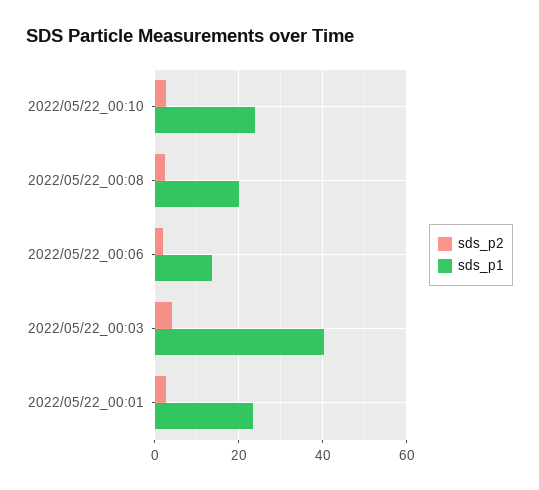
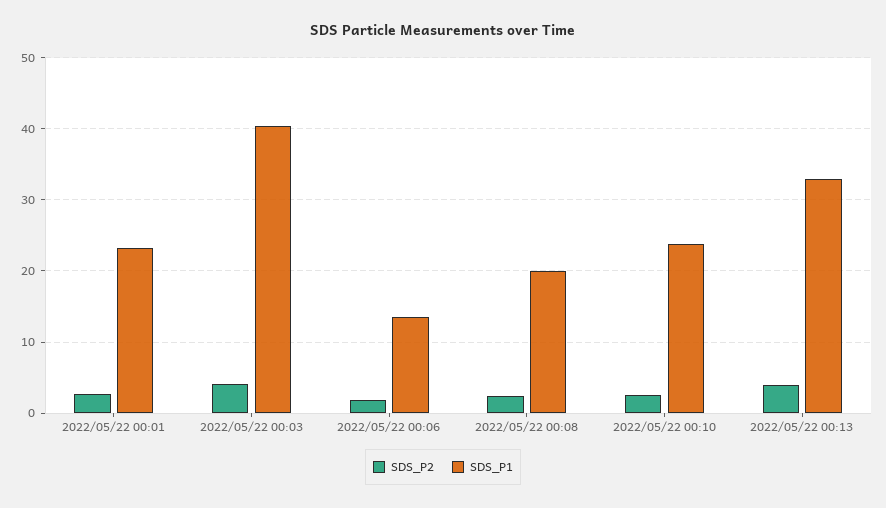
sds_p2, 2022/05/22 00:13: none -> 4
sds_p1, 2022/05/22 00:13: none -> 33

